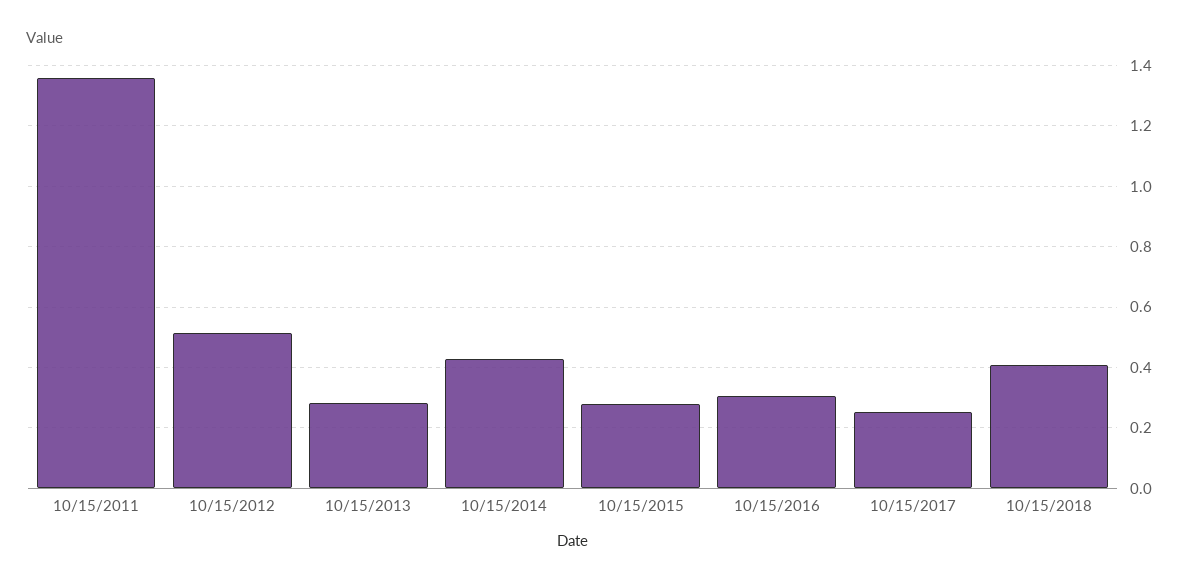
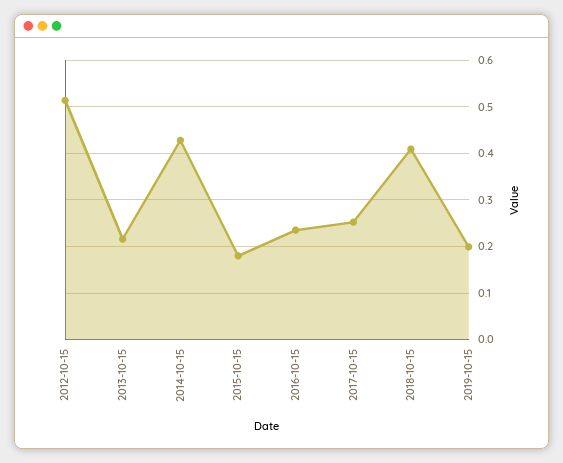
10/15/2011: 1.36 -> none
10/15/2013: 0.28 -> 0.22
10/15/2015: 0.28 -> 0.18
10/15/2016: 0.3 -> 0.24
2019-10-15: none -> 0.2

